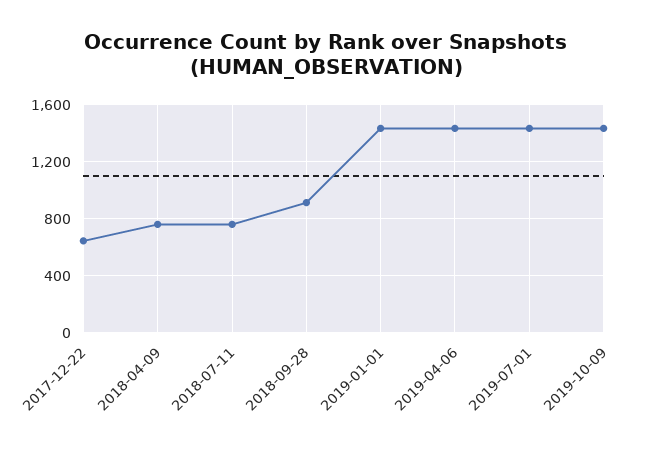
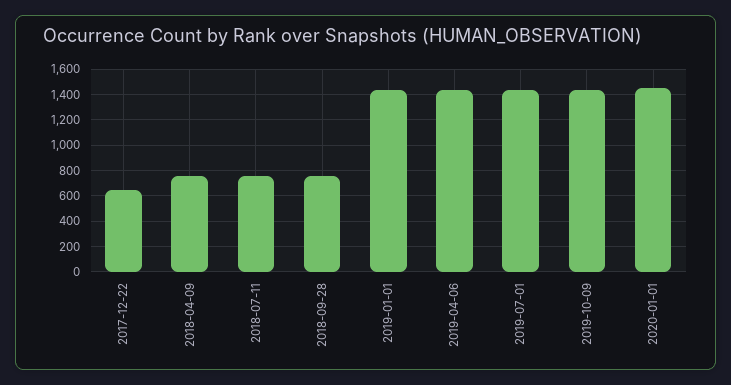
2018-09-28: 900 -> 750
2020-01-01: none -> 1450

